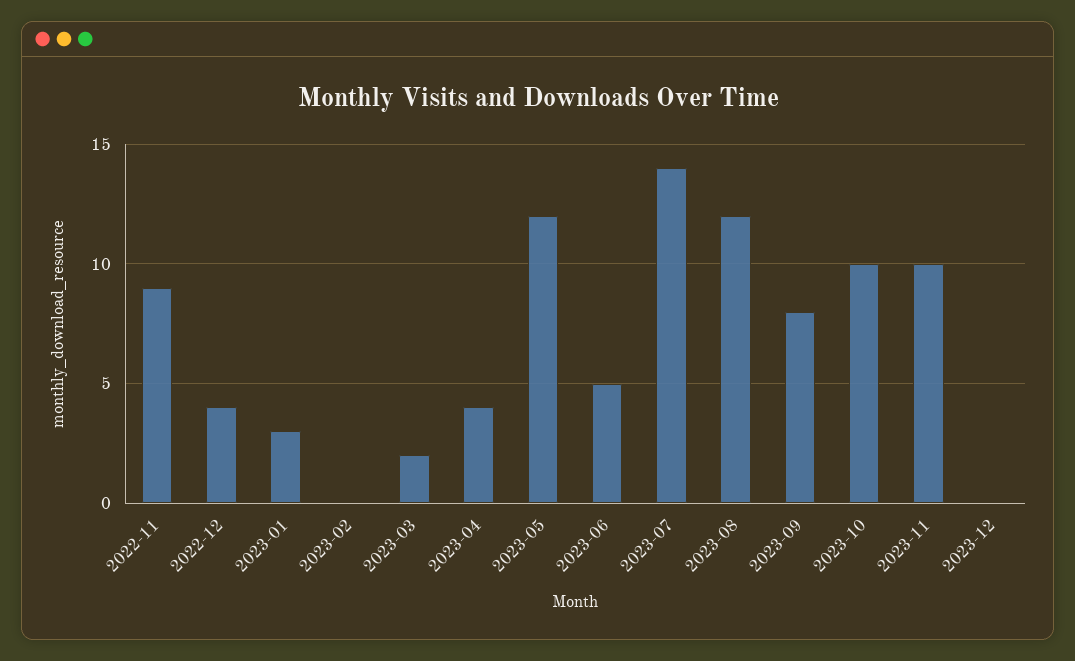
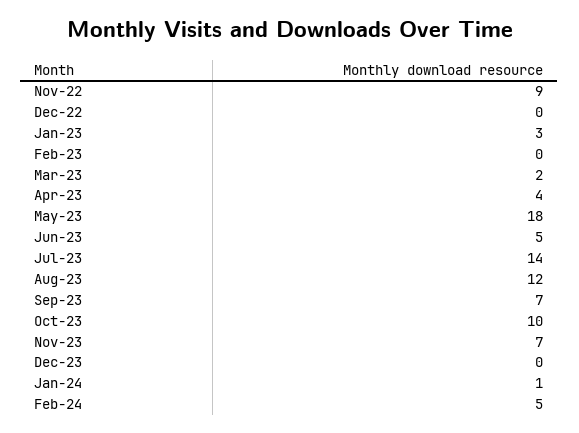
2022-12: 4 -> 0
2023-05: 12 -> 18
2023-09: 8 -> 7
2023-11: 10 -> 7
Jan-24: none -> 1
Feb-24: none -> 5

